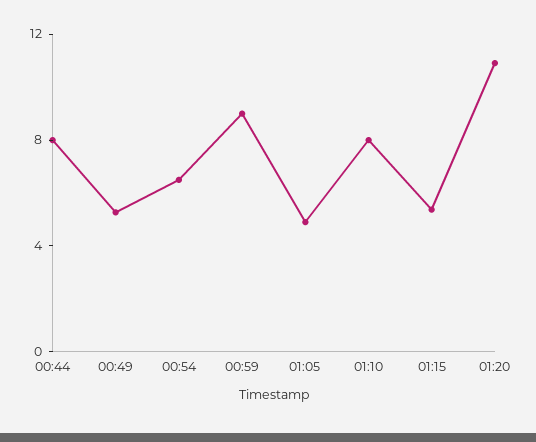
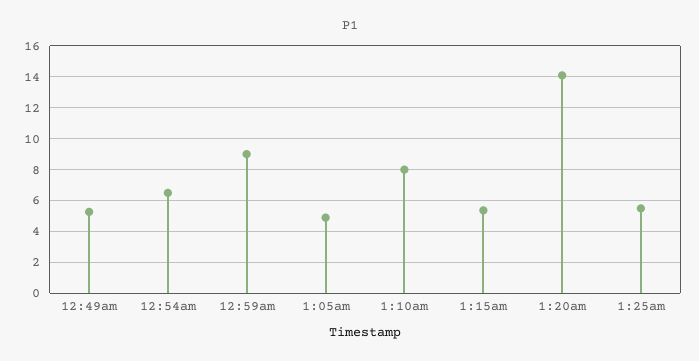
00:44: 8 -> none
01:20: 11 -> 14
1:25am: none -> 5.5

